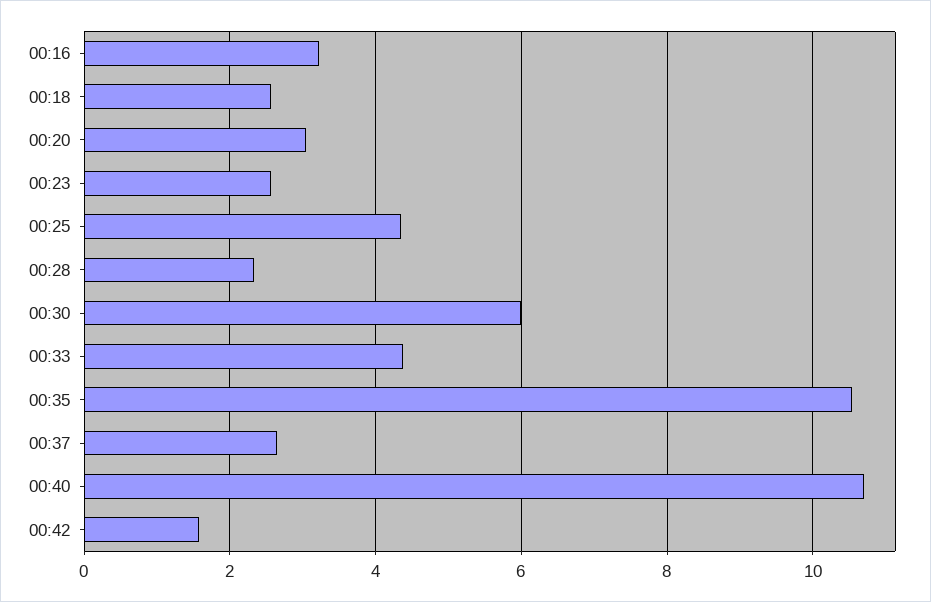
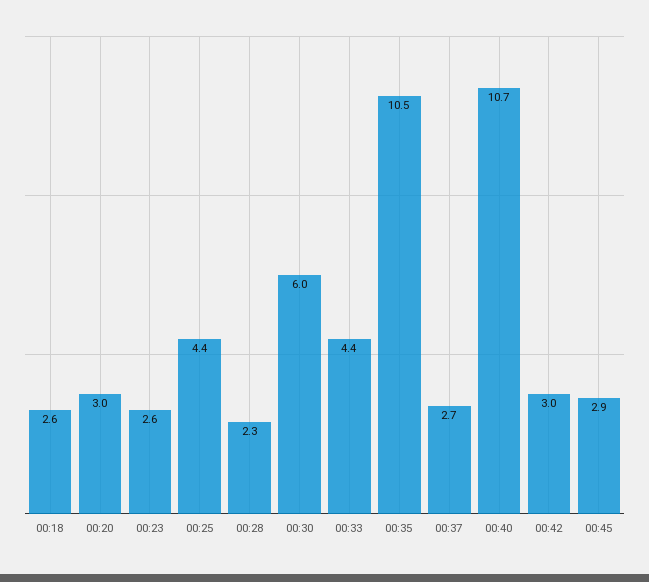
00:16: 3.2 -> none
00:42: 1.6 -> 3
00:45: none -> 2.9

